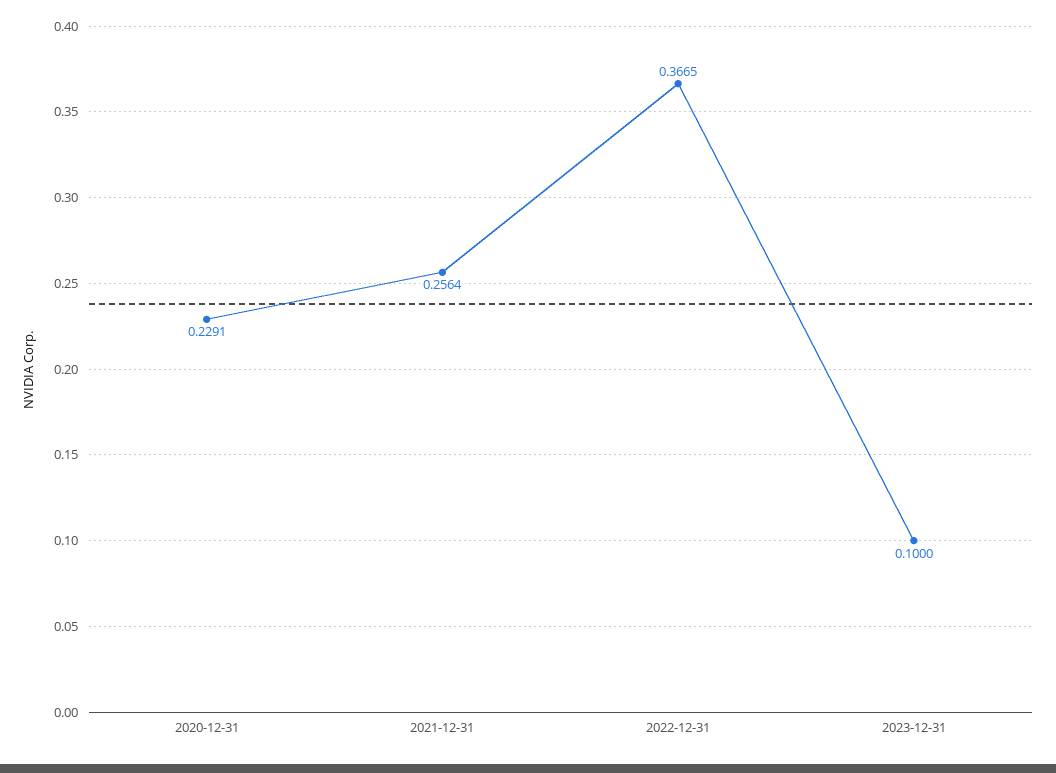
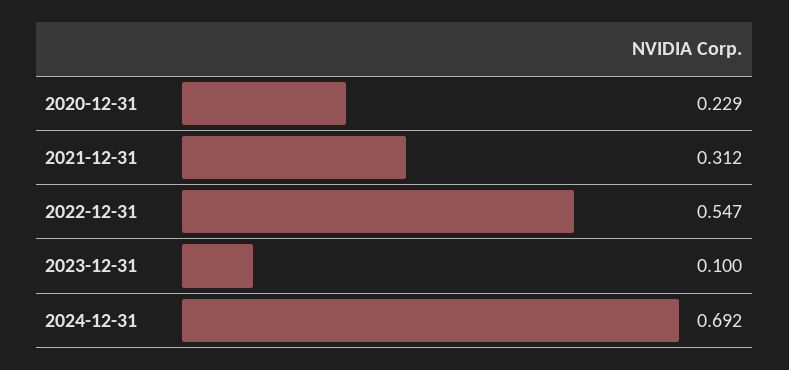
2021-12-31: 0.2564 -> 0.312
2022-12-31: 0.3665 -> 0.547
2024-12-31: none -> 0.692

